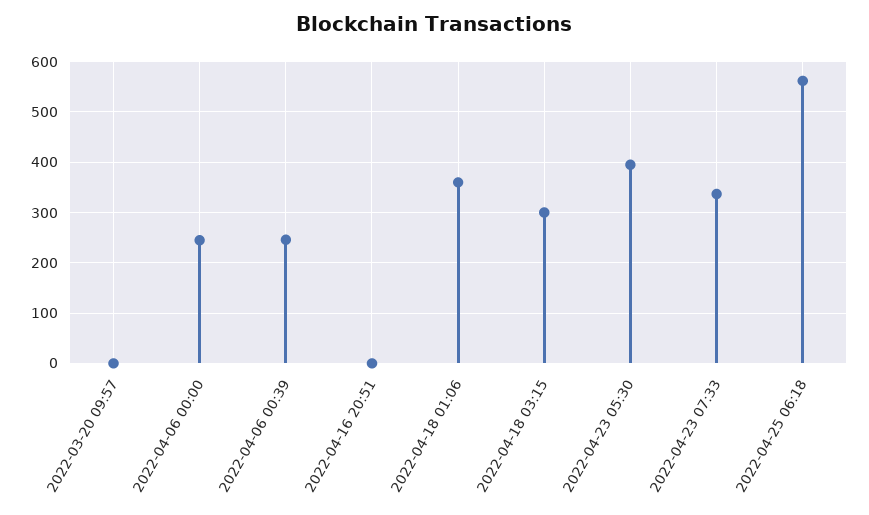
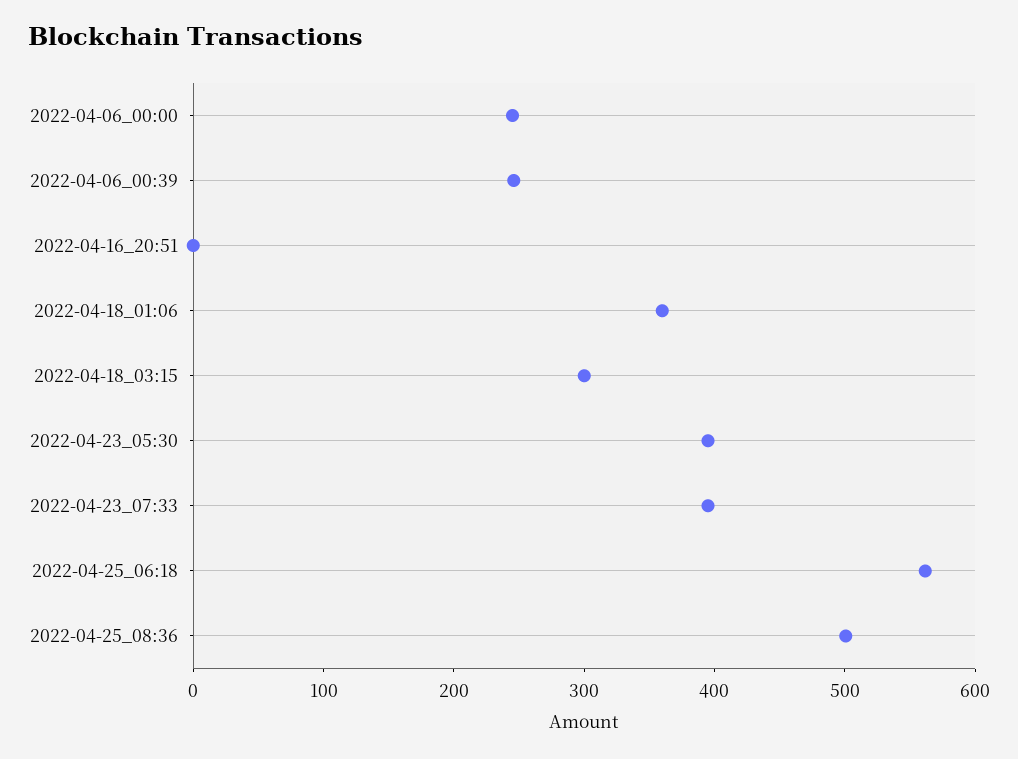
2022-03-20 09:57: 0 -> none
2022-04-23 07:33: 340 -> 400
2022-04-25_08:36: none -> 500

